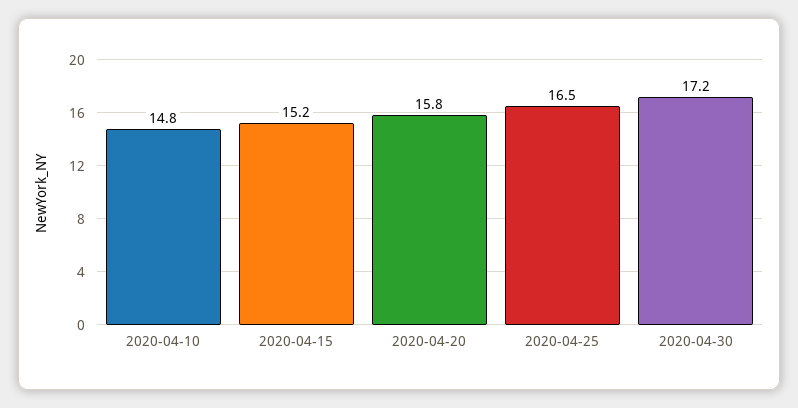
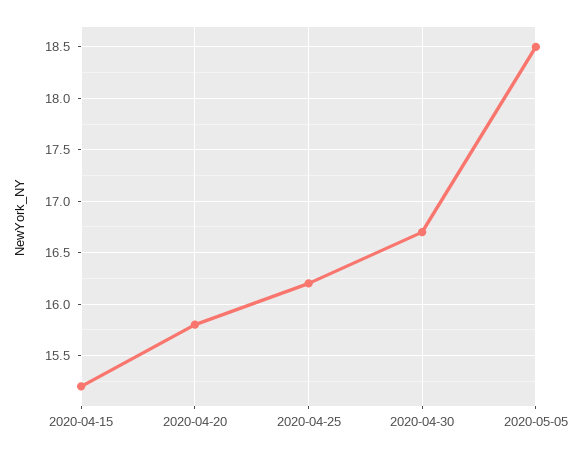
2020-04-10: 14.8 -> none
2020-04-25: 16.5 -> 16.2
2020-04-30: 17.2 -> 16.7
2020-05-05: none -> 18.5

